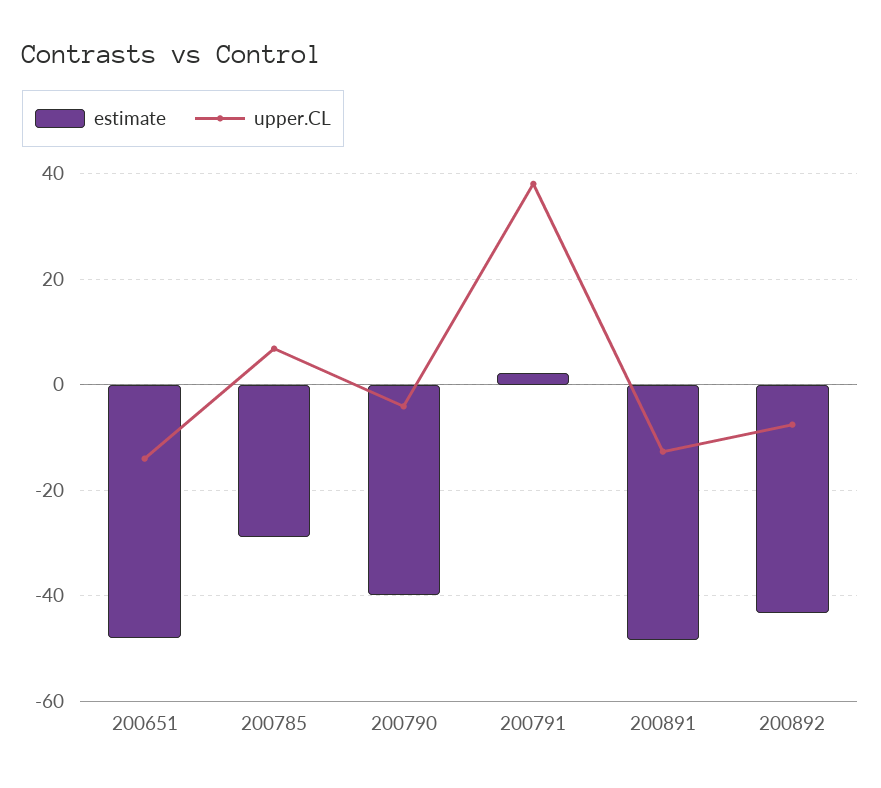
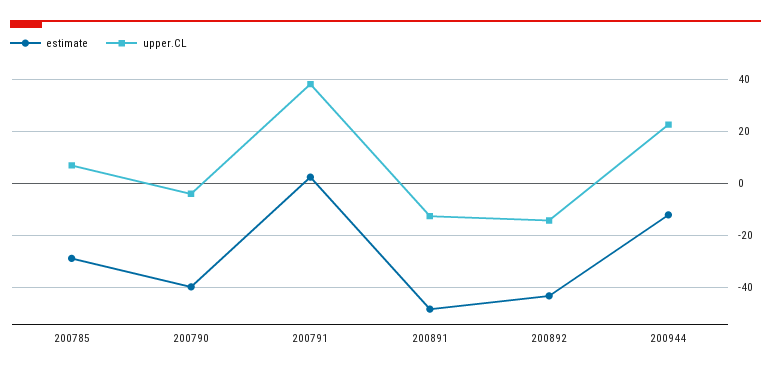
estimate, 200651: -48 -> none
upper.CL, 200651: -14 -> none
upper.CL, 200892: -8 -> -15
estimate, 200944: none -> -12.5
upper.CL, 200944: none -> 22.5

